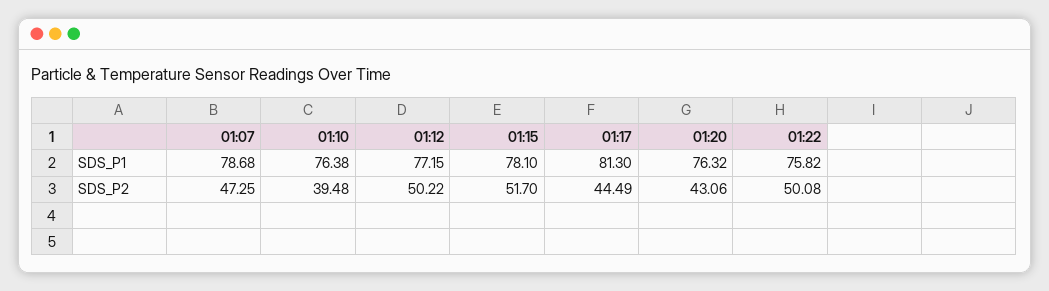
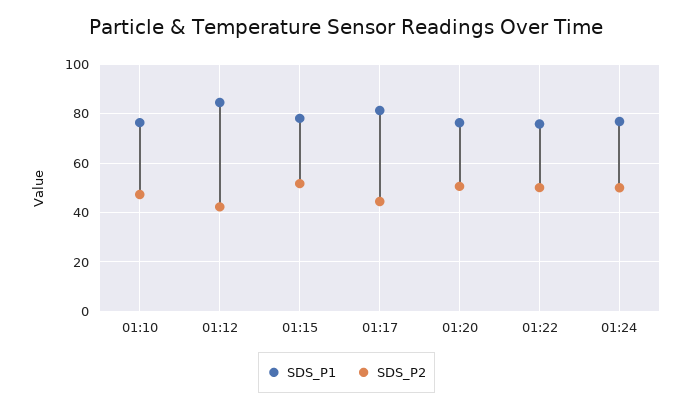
SDS_P1, 01:07: 78.68 -> none
SDS_P1, 01:12: 77.15 -> 85
SDS_P2, 01:07: 47.25 -> none
SDS_P2, 01:10: 39.48 -> 47.5
SDS_P2, 01:12: 50.22 -> 42.5
SDS_P2, 01:20: 43.06 -> 50
SDS_P1, 01:24: none -> 77.5
SDS_P2, 01:24: none -> 50

